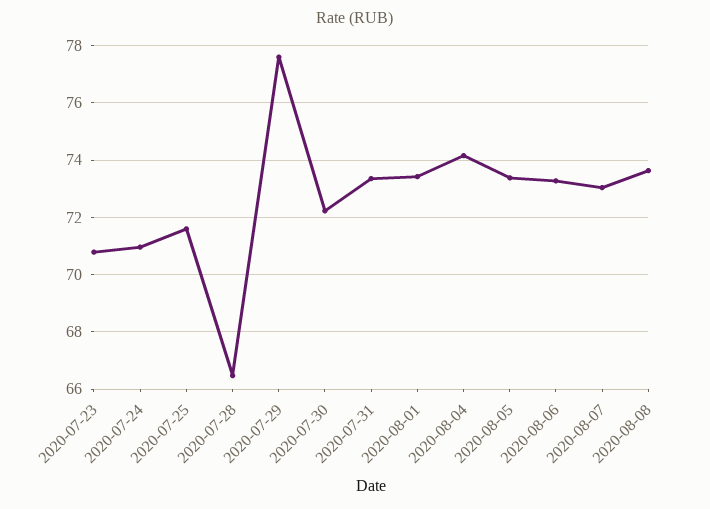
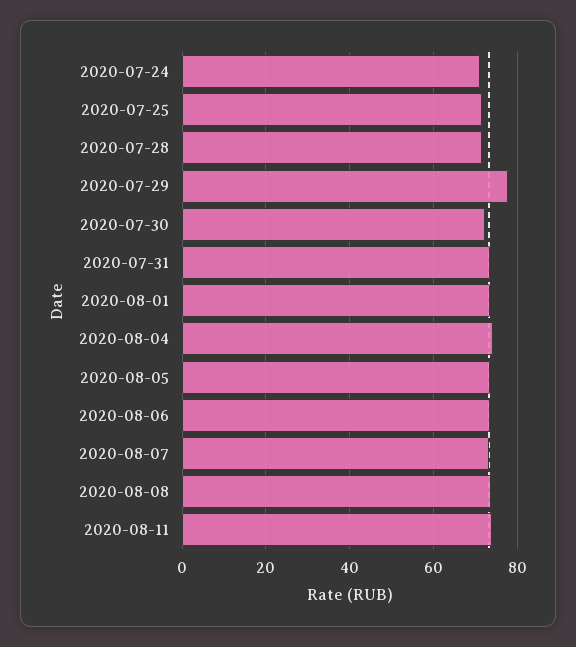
2020-07-23: 70.75 -> none
2020-07-28: 66.5 -> 72
2020-08-11: none -> 74

